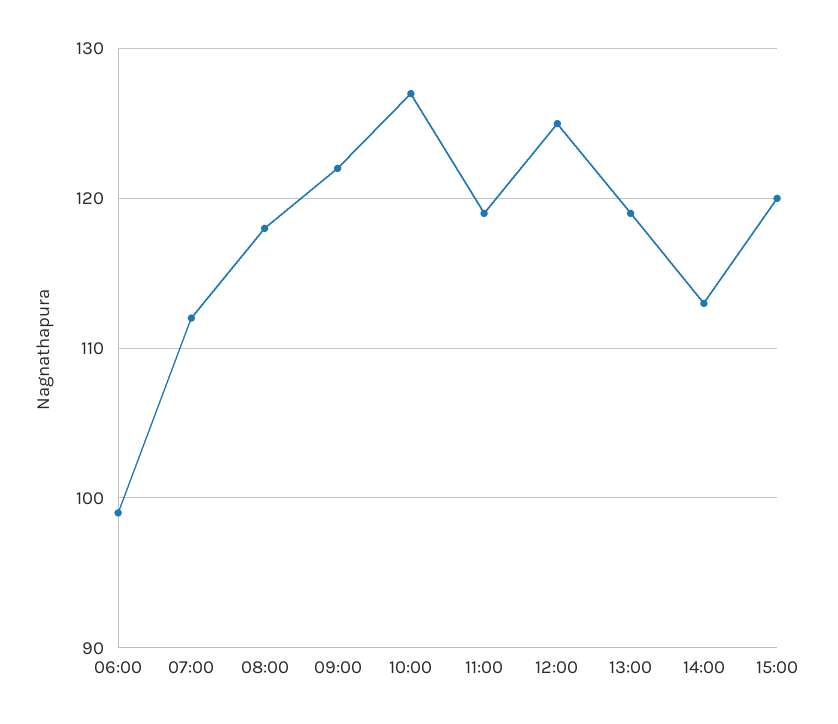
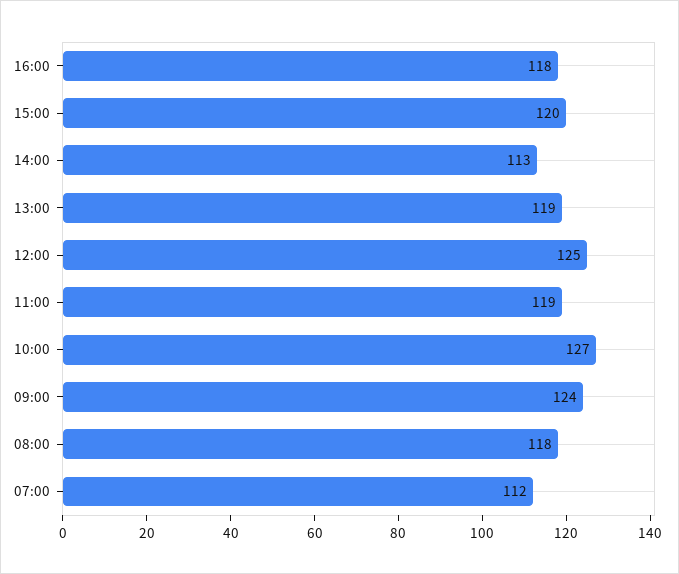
06:00: 99 -> none
09:00: 122 -> 124
16:00: none -> 118

